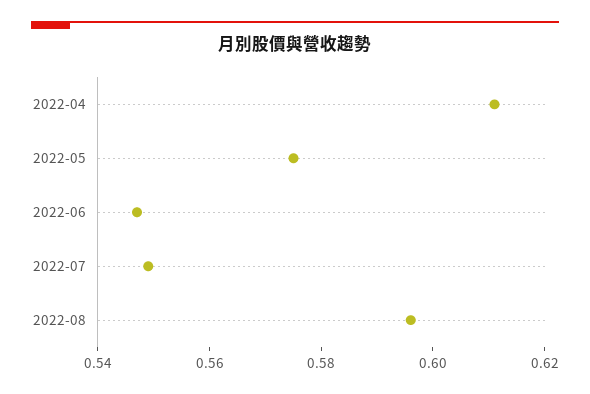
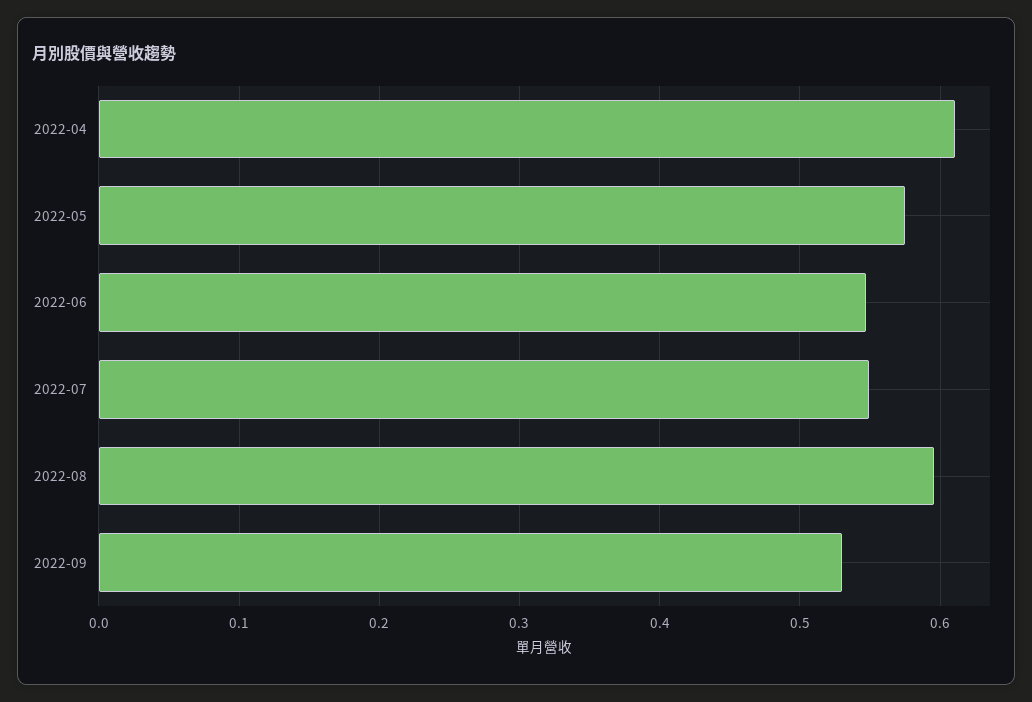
2022-09: none -> 0.53

